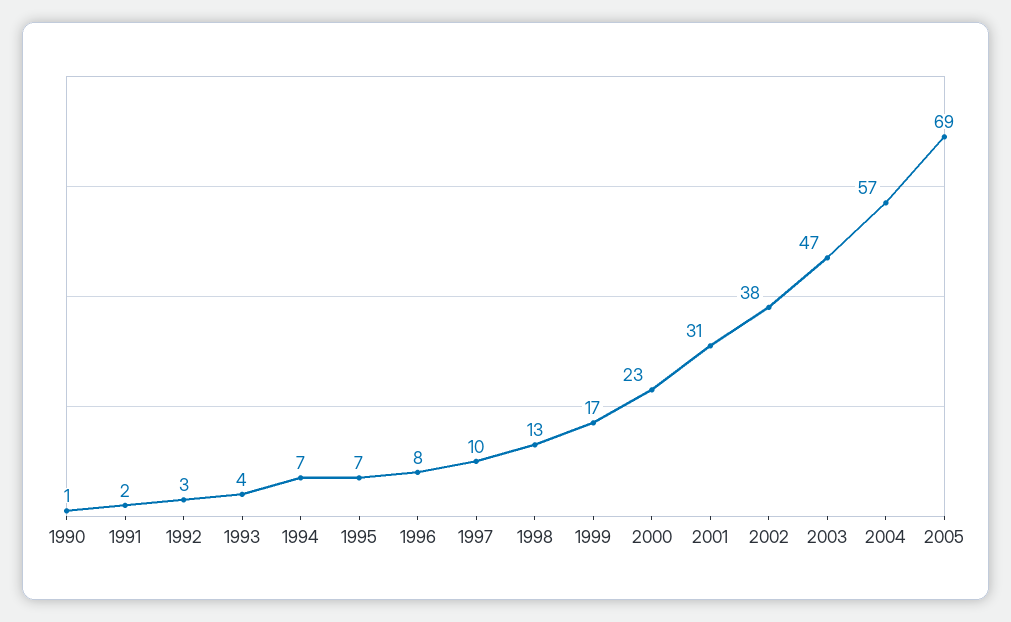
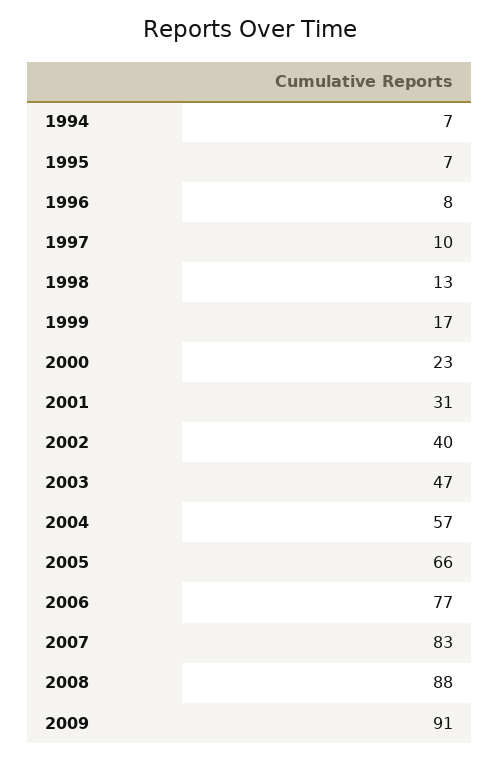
1990: 1 -> none
1991: 2 -> none
1992: 3 -> none
1993: 4 -> none
2002: 38 -> 40
2005: 69 -> 66
2006: none -> 77
2007: none -> 83
2008: none -> 88
2009: none -> 91

